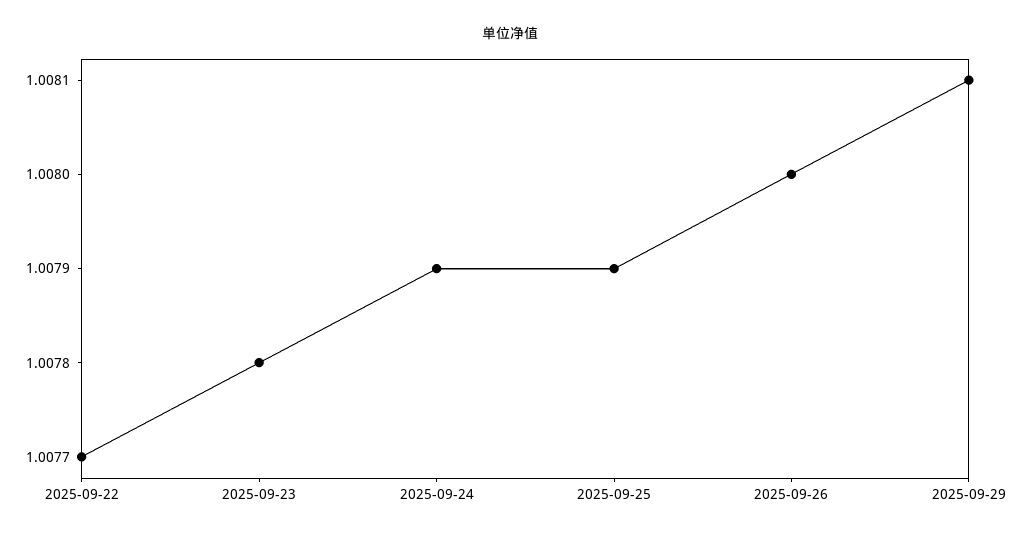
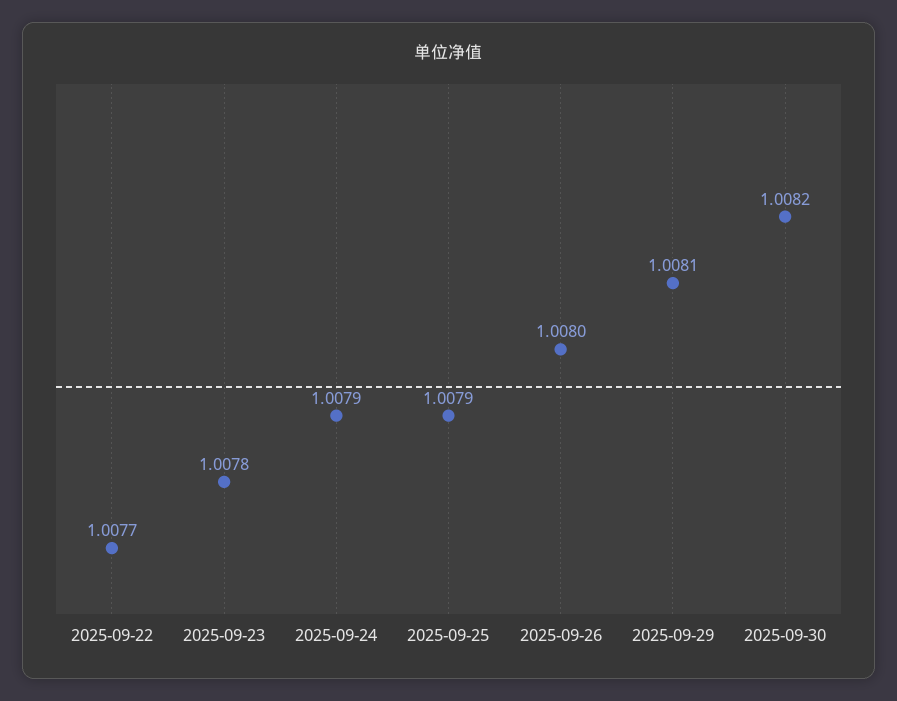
2025-09-30: none -> 1.0082

